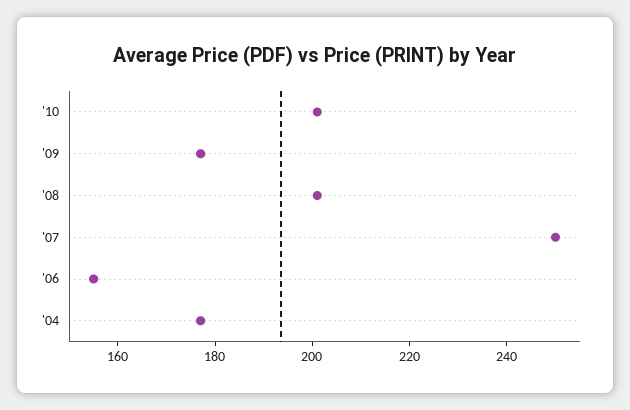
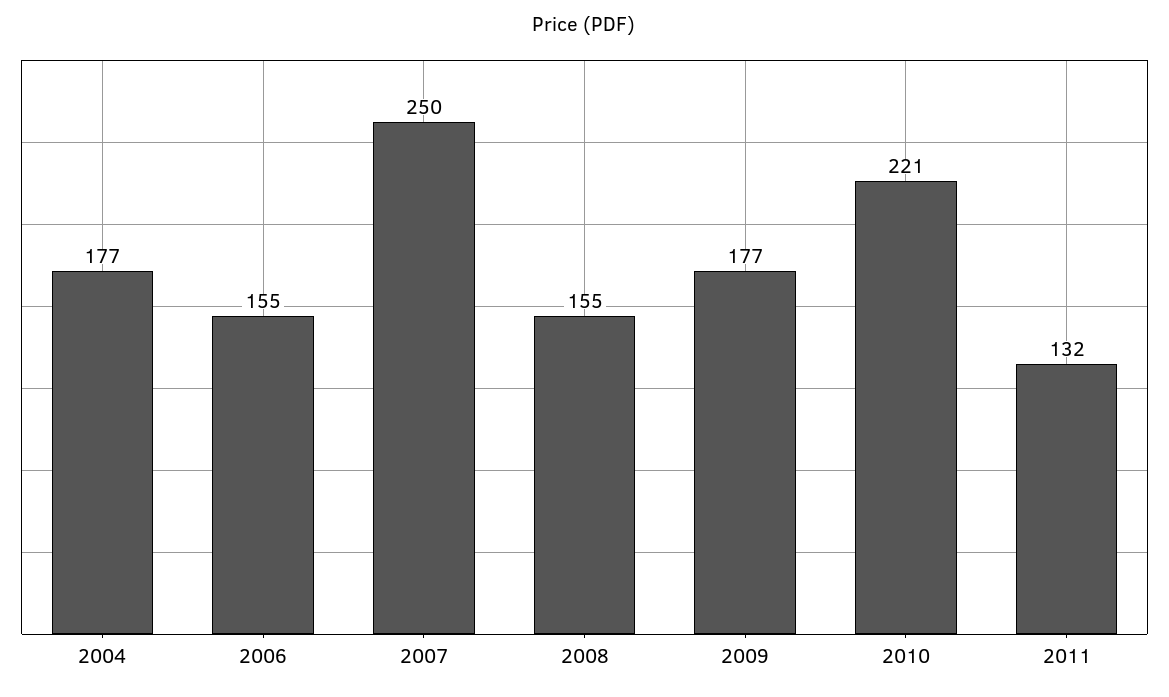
'10: 200 -> 221
'08: 200 -> 155
2011: none -> 132

